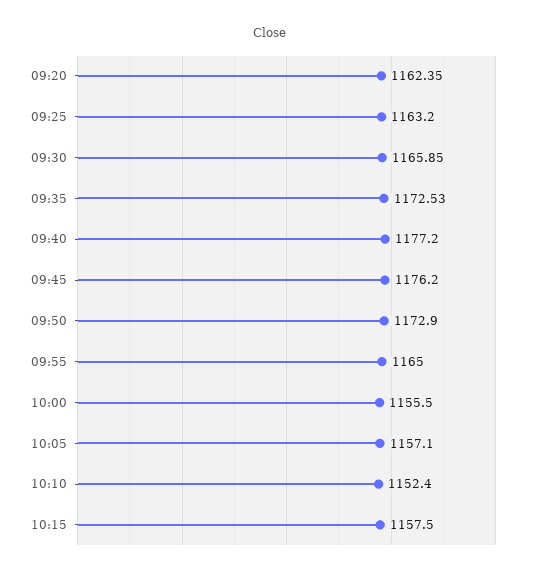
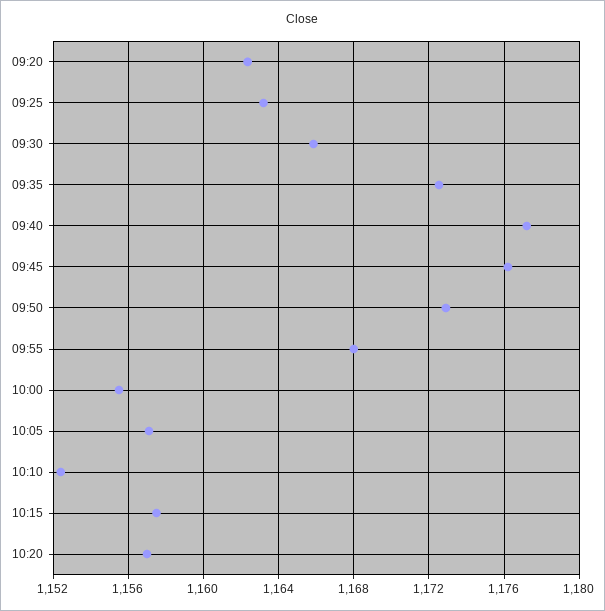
09:55: 1165 -> 1168
10:20: none -> 1157

